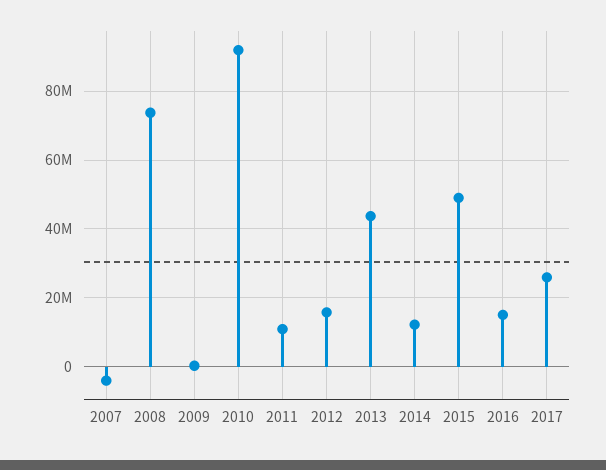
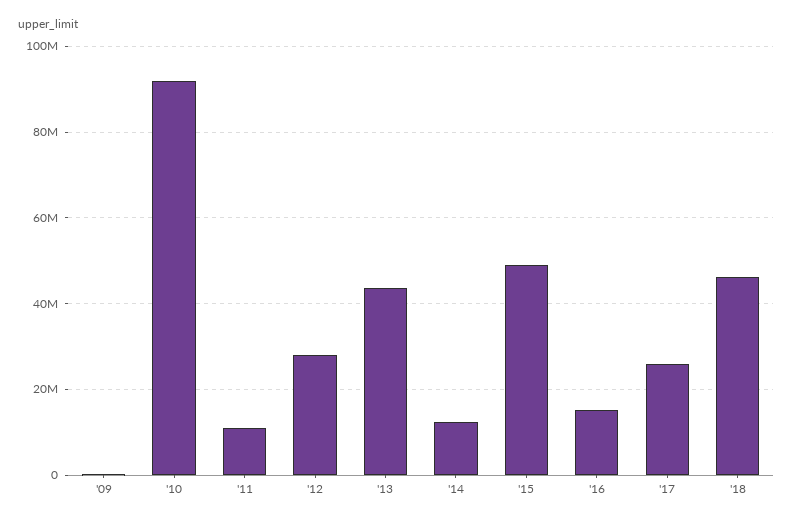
2007: -4000000 -> none
2008: 74000000 -> none
2012: 16000000 -> 28000000
'18: none -> 46000000

